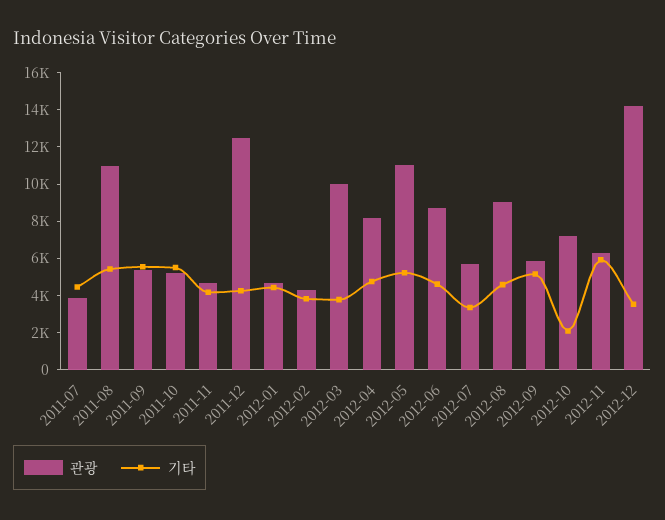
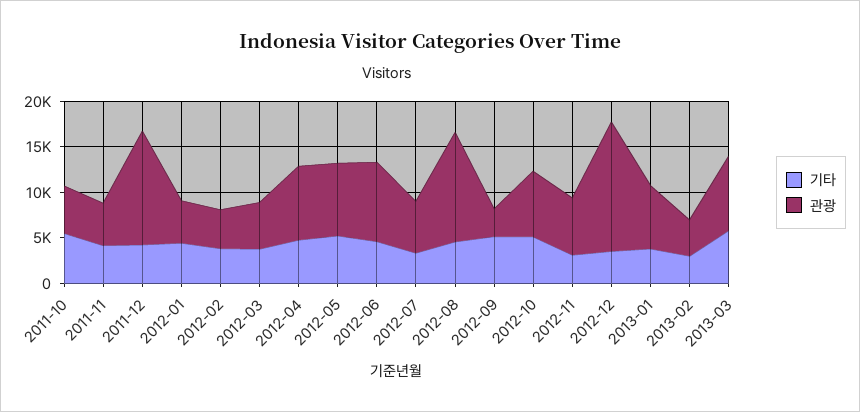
관광, 2011-07: 4000 -> none
기타, 2011-07: 4500 -> none
관광, 2011-08: 11000 -> none
기타, 2011-08: 5500 -> none
관광, 2011-09: 5500 -> none
기타, 2011-09: 5500 -> none
관광, 2012-03: 10000 -> 5000
관광, 2012-05: 11000 -> 8000
관광, 2012-08: 9000 -> 12000
관광, 2012-09: 6000 -> 3000
기타, 2012-10: 2000 -> 5000
기타, 2012-11: 6000 -> 3000
기타, 2013-01: none -> 4000
관광, 2013-01: none -> 7000
기타, 2013-02: none -> 3000
관광, 2013-02: none -> 4000
기타, 2013-03: none -> 6000
관광, 2013-03: none -> 8000

